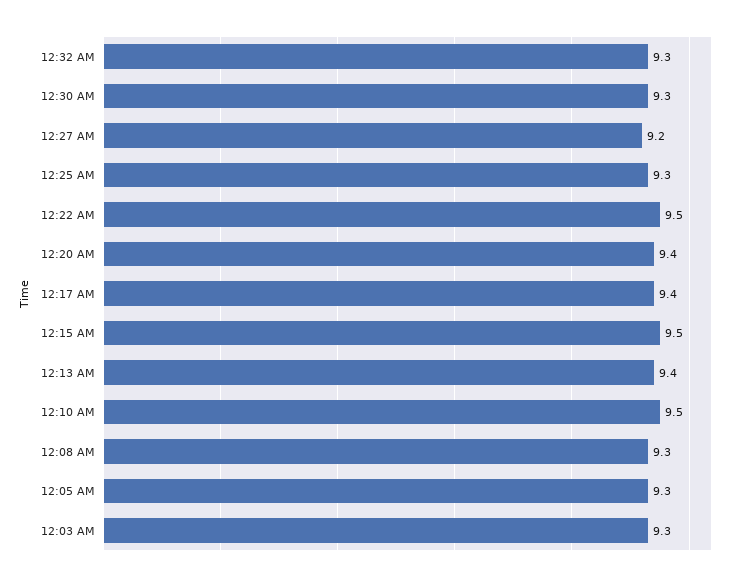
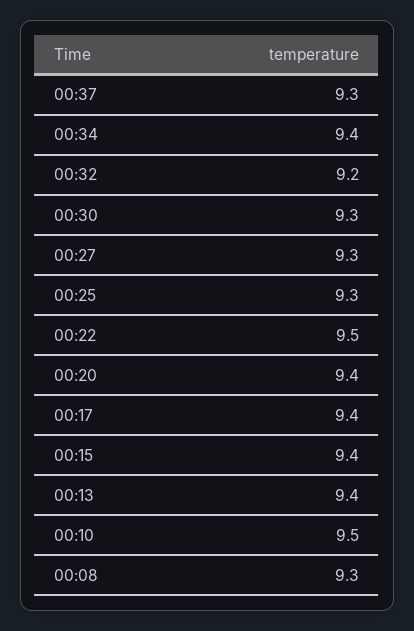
12:32 AM: 9.3 -> 9.2
12:27 AM: 9.2 -> 9.3
12:15 AM: 9.5 -> 9.4
12:05 AM: 9.3 -> none
12:03 AM: 9.3 -> none
00:37: none -> 9.3
00:34: none -> 9.4

